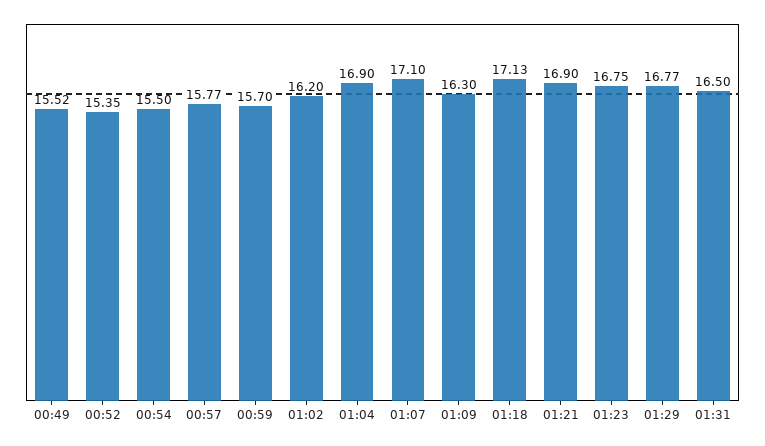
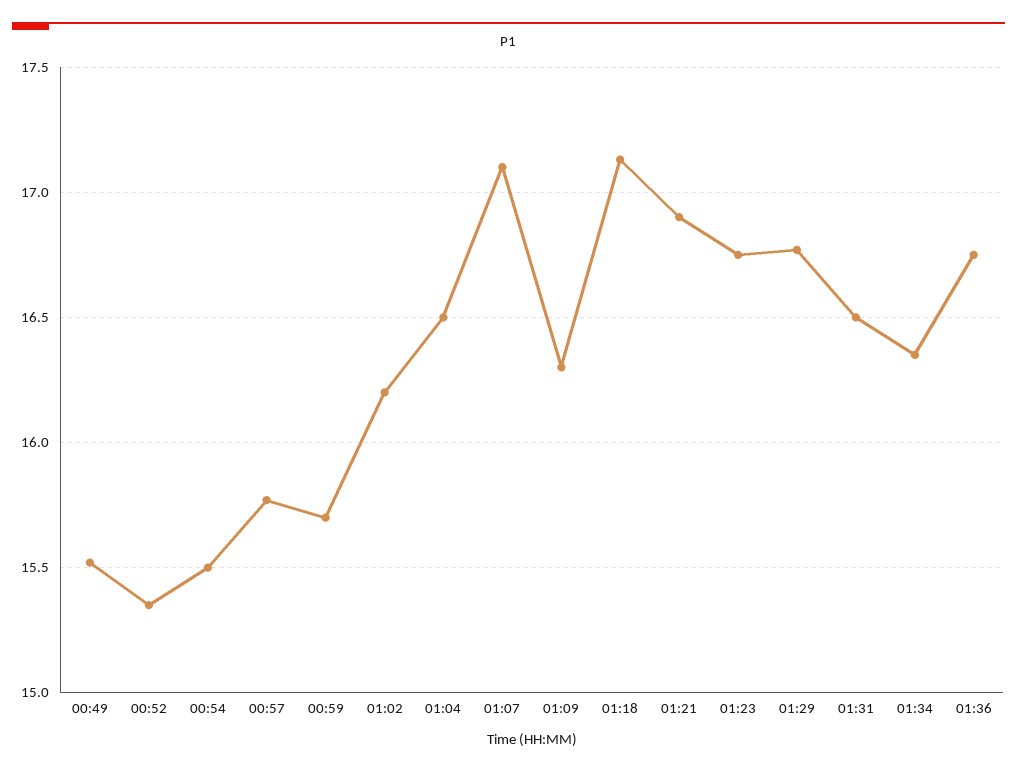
01:04: 16.9 -> 16.5
01:34: none -> 16.35
01:36: none -> 16.75

